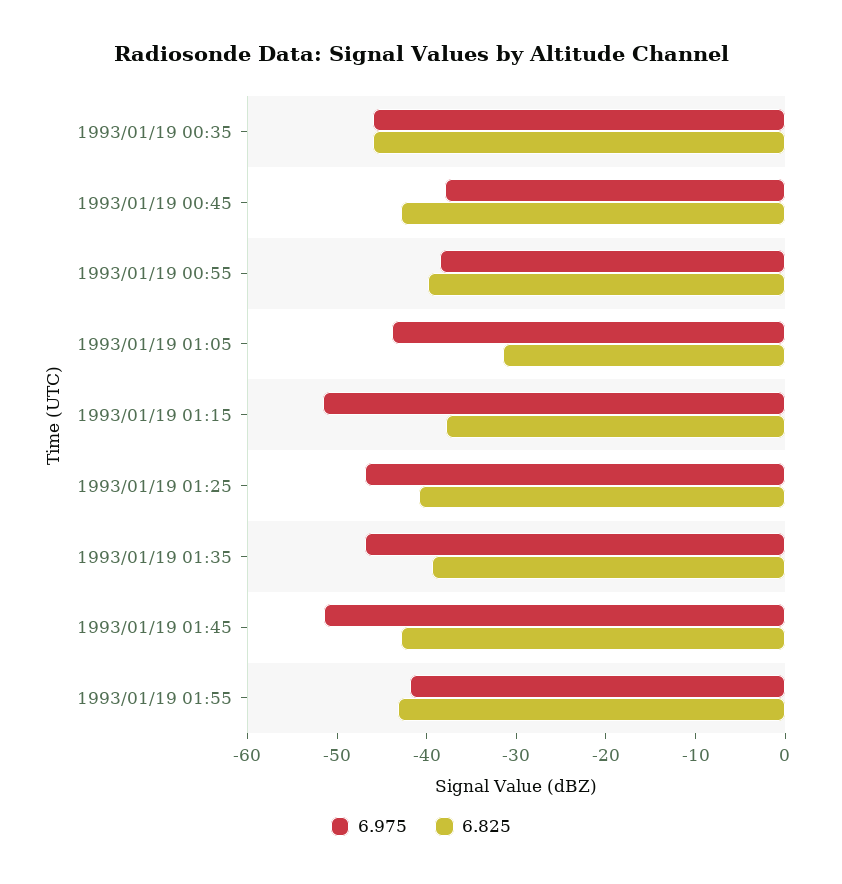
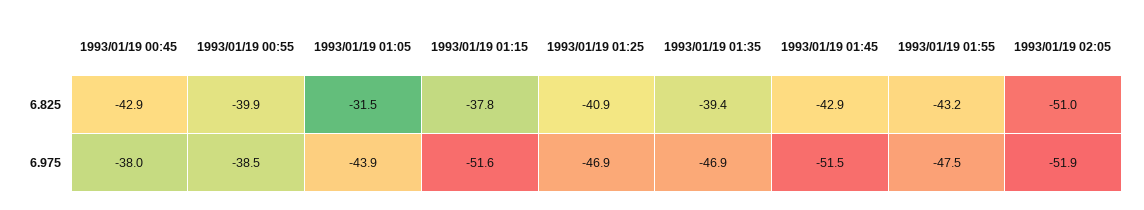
6.975, 1993/01/19 00:35: -46 -> none
6.825, 1993/01/19 00:35: -46 -> none
6.975, 1993/01/19 01:55: -42 -> -47.5
6.825, 1993/01/19 02:05: none -> -51
6.975, 1993/01/19 02:05: none -> -51.9

